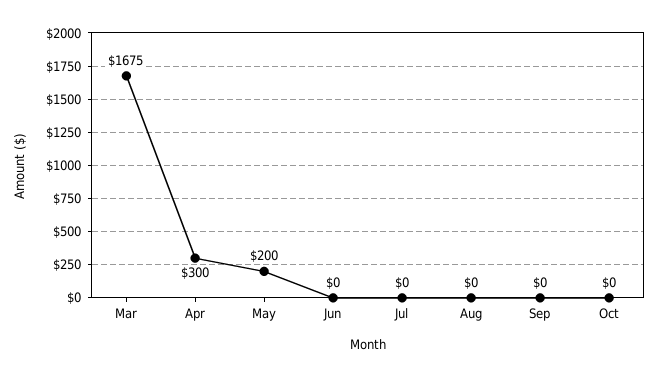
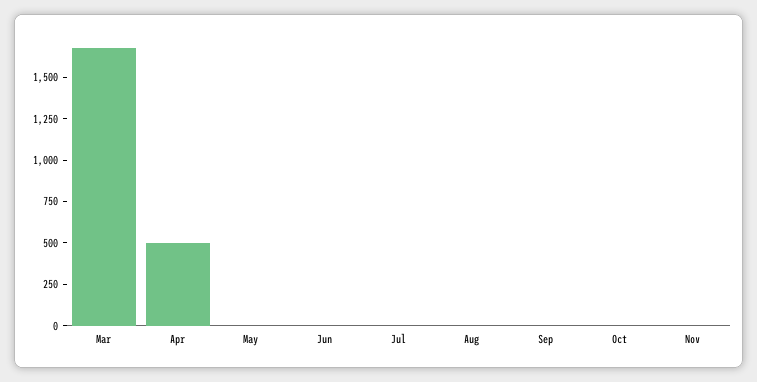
Apr: 300 -> 500
May: 200 -> 0
Nov: none -> 0

